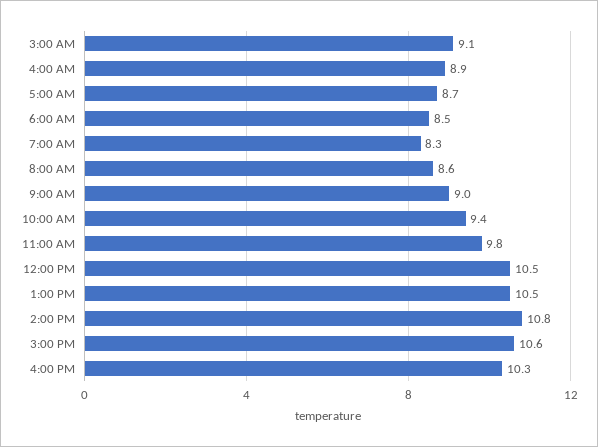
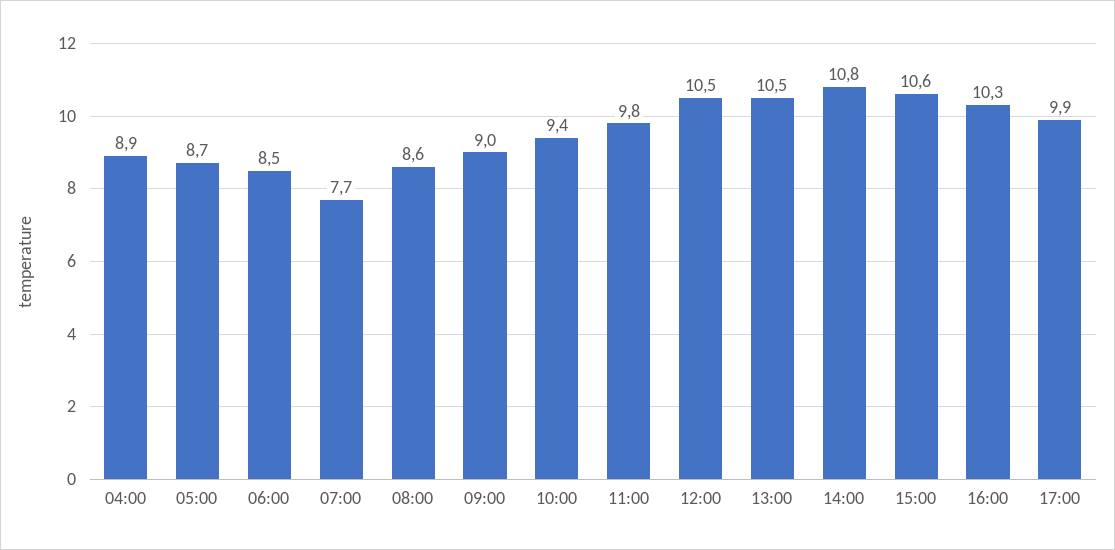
3:00 AM: 9.1 -> none
7:00 AM: 8.3 -> 7.7
17:00: none -> 9.9

